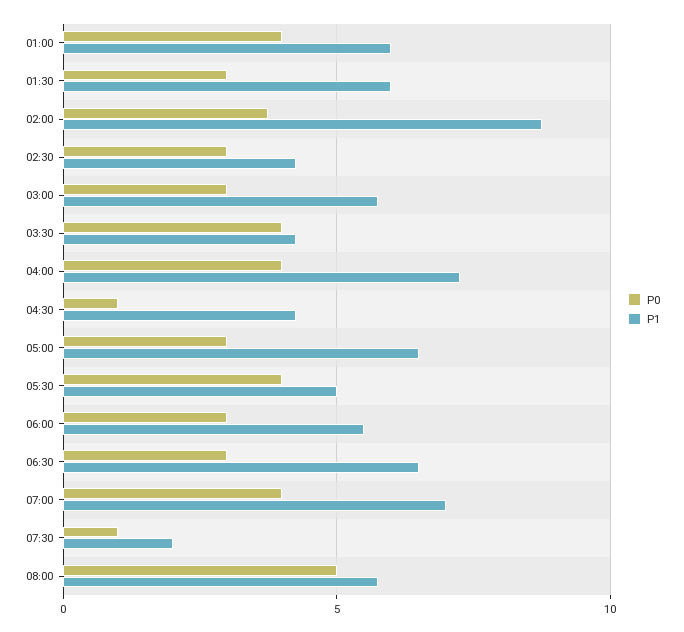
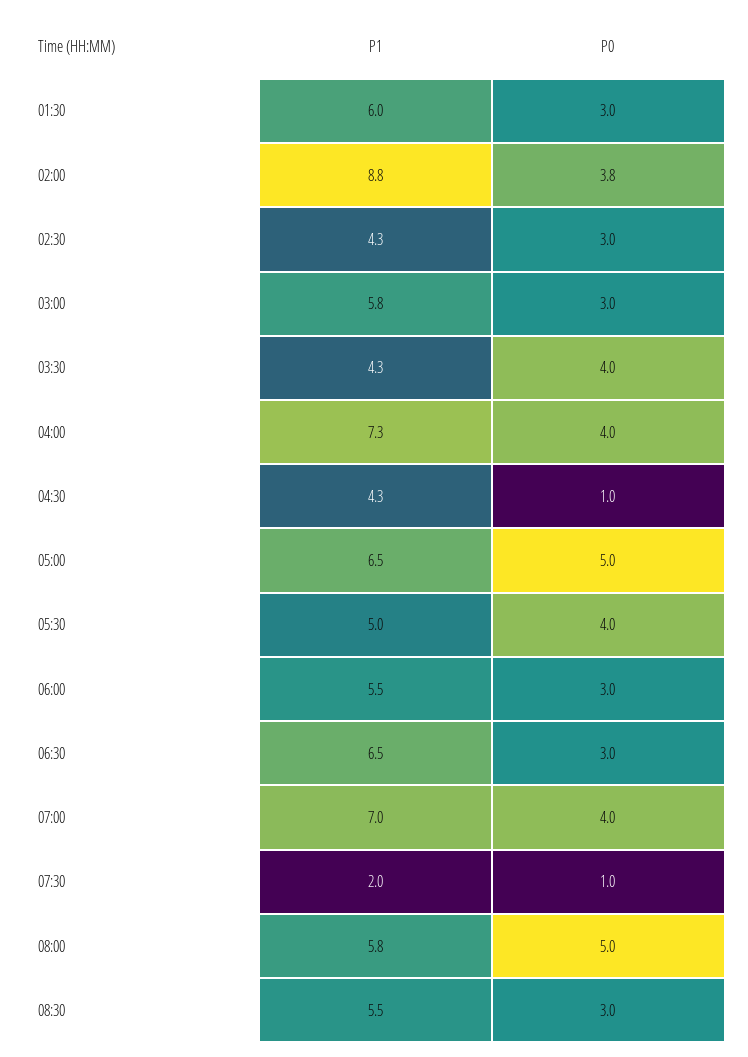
P0, 01:00: 4 -> none
P1, 01:00: 6 -> none
P0, 05:00: 3 -> 5
P1, 08:30: none -> 5.5
P0, 08:30: none -> 3

